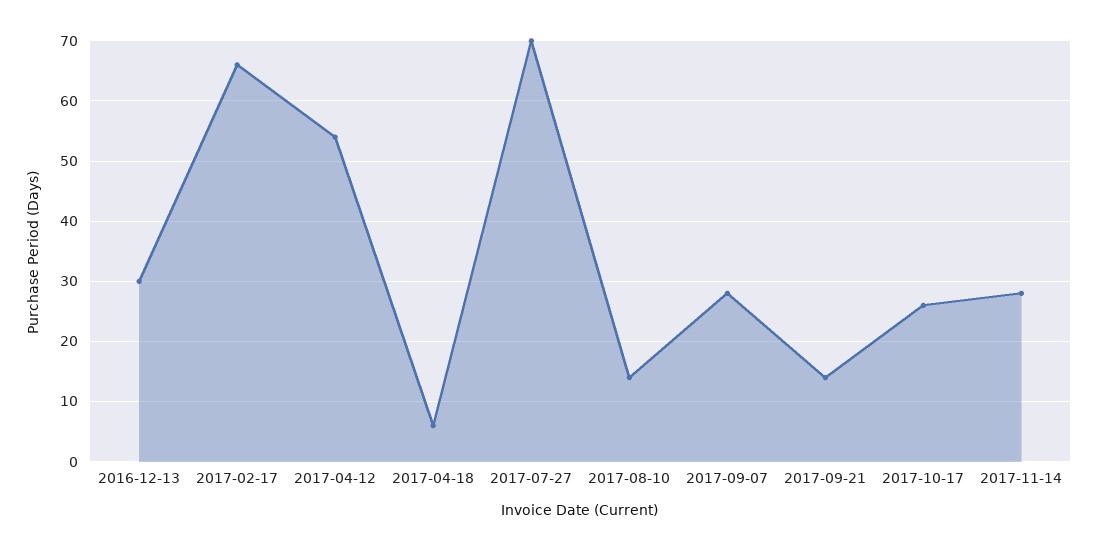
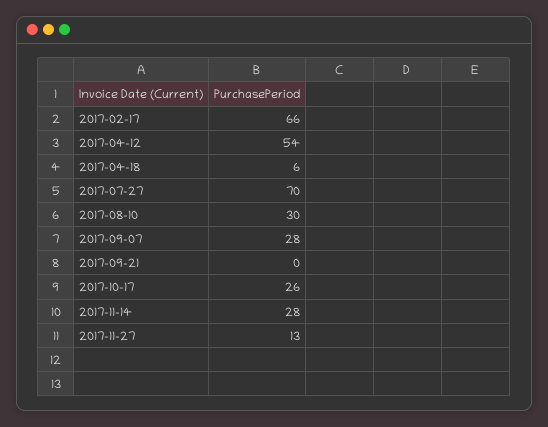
2016-12-13: 30 -> none
2017-08-10: 14 -> 30
2017-09-21: 14 -> 0
2017-11-27: none -> 13

